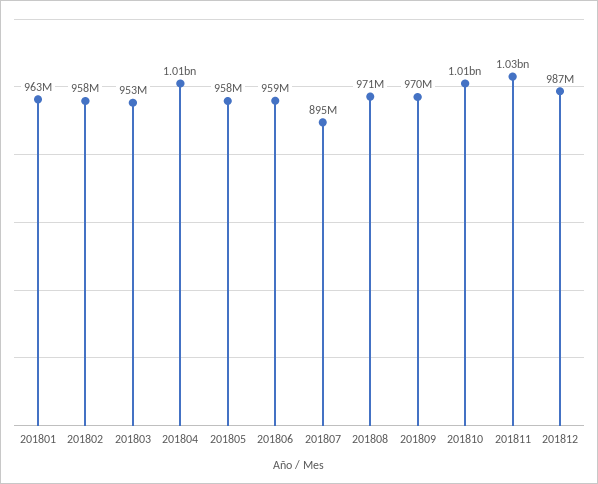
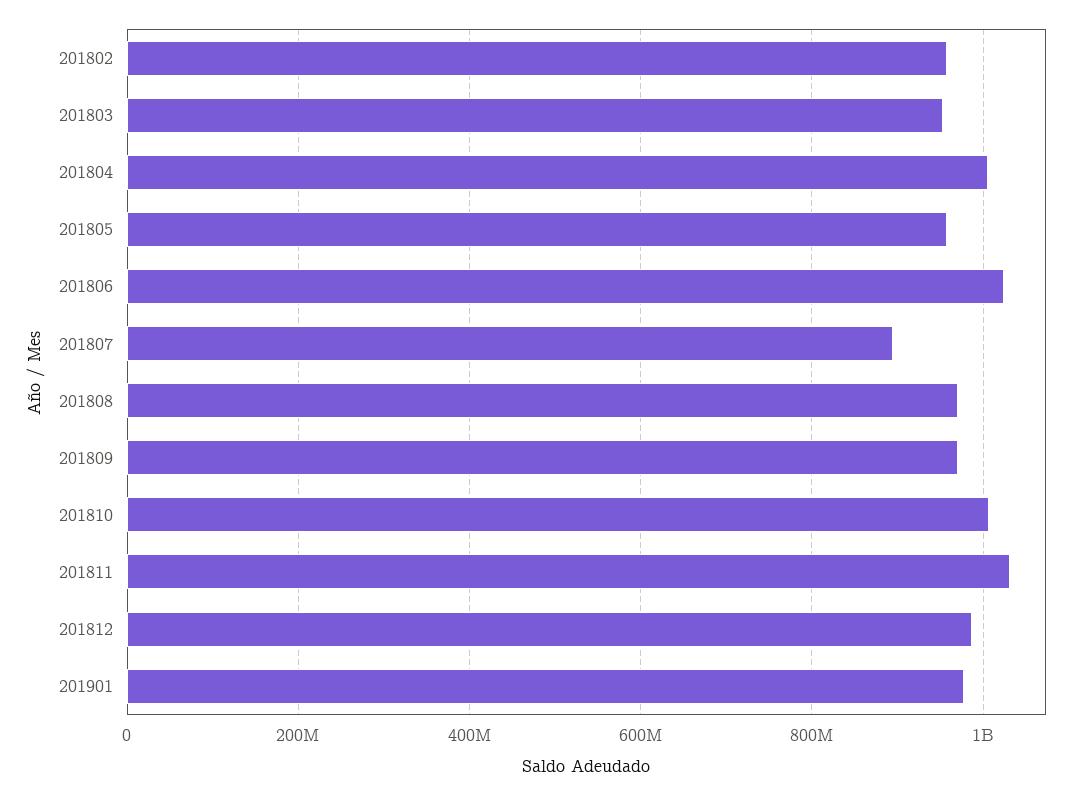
201801: 963000000 -> none
201806: 959000000 -> 1020000000
201901: none -> 980000000

